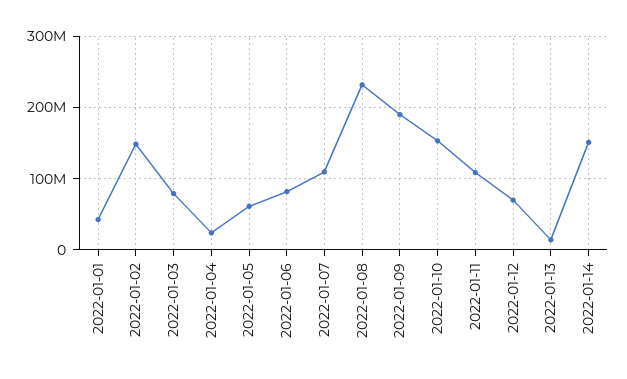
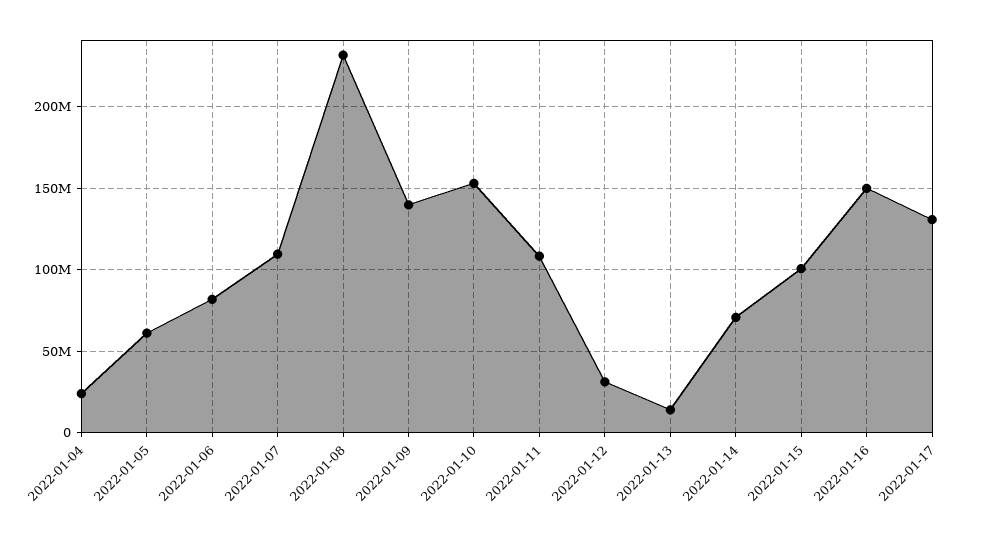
2022-01-01: 40000000 -> none
2022-01-02: 150000000 -> none
2022-01-03: 80000000 -> none
2022-01-09: 190000000 -> 140000000
2022-01-12: 70000000 -> 30000000
2022-01-14: 150000000 -> 70000000
2022-01-15: none -> 100000000
2022-01-16: none -> 150000000
2022-01-17: none -> 130000000

